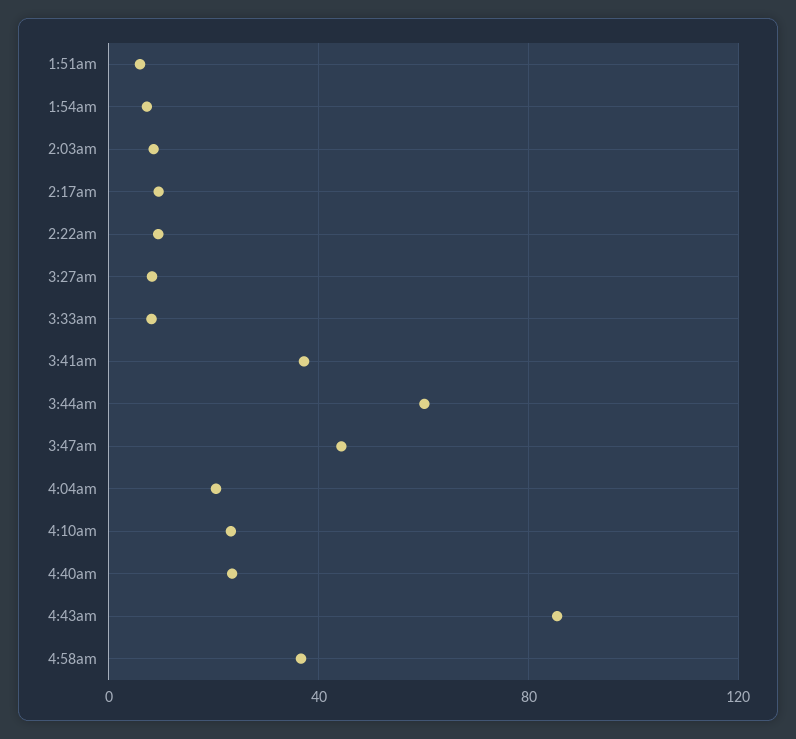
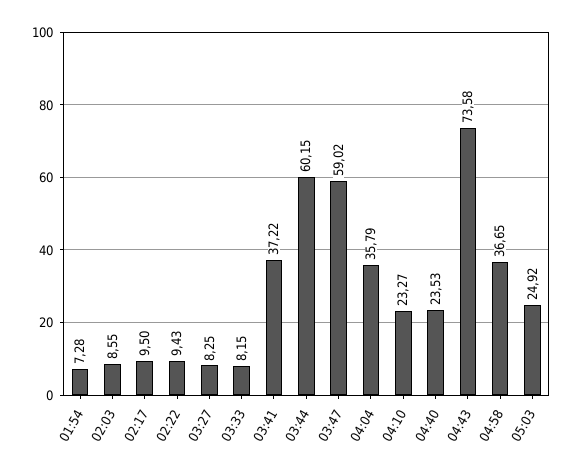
1:51am: 5 -> none
3:47am: 45 -> 59.02
4:04am: 20 -> 35.79
4:43am: 85 -> 73.58
05:03: none -> 24.92

